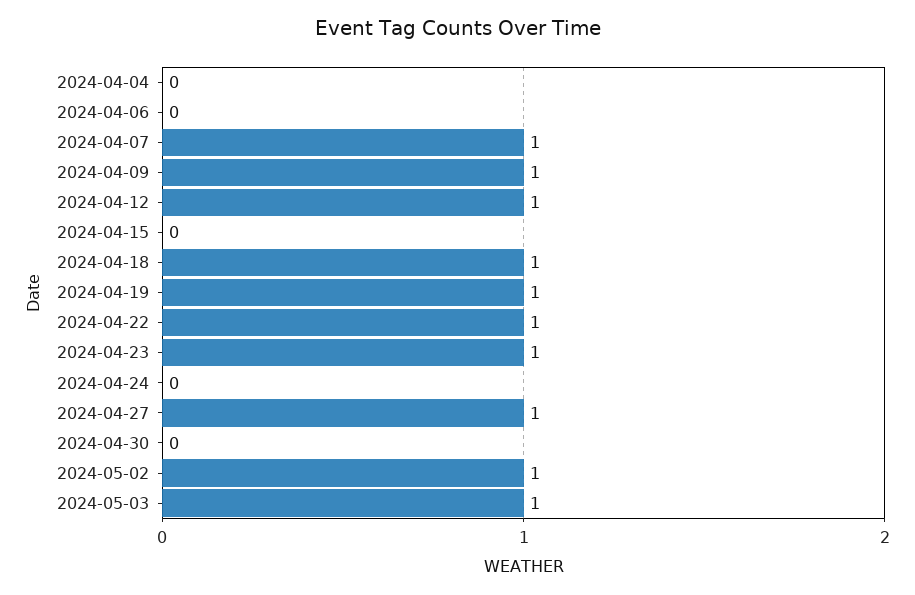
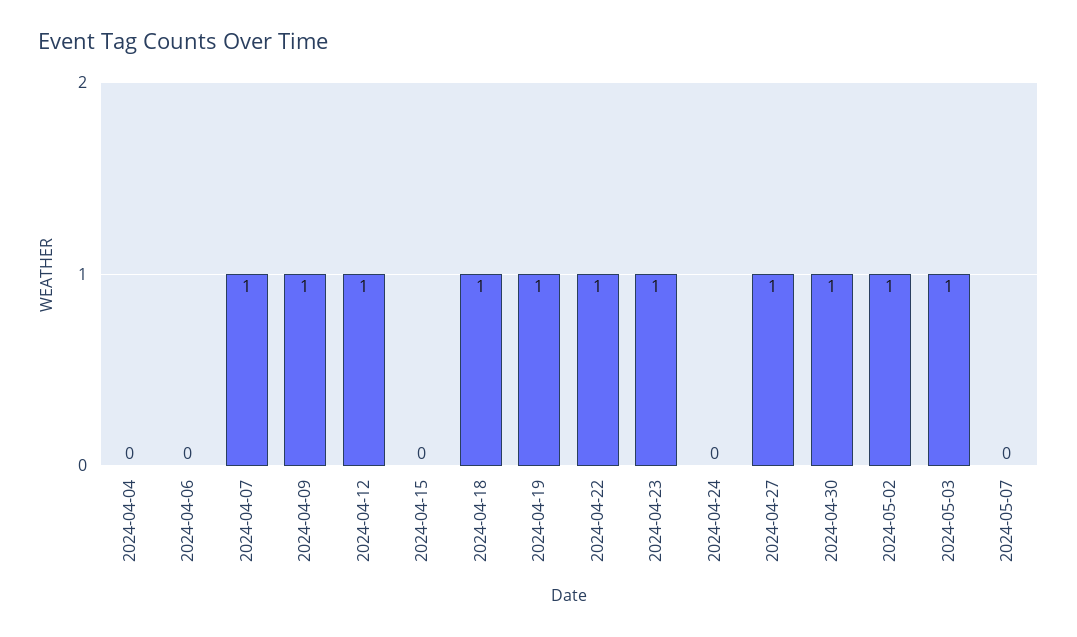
2024-04-30: 0 -> 1
2024-05-07: none -> 0

